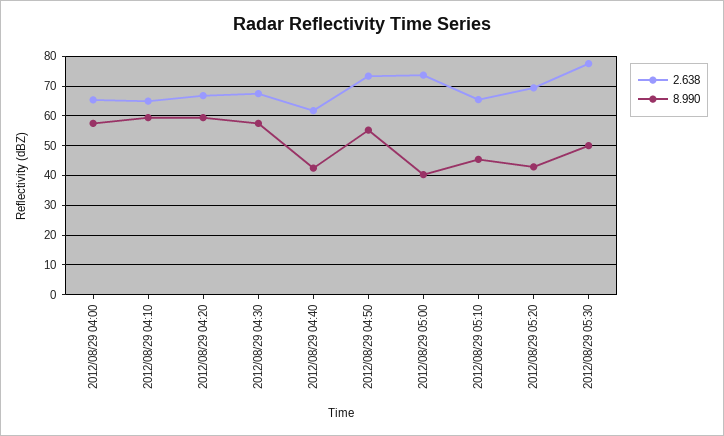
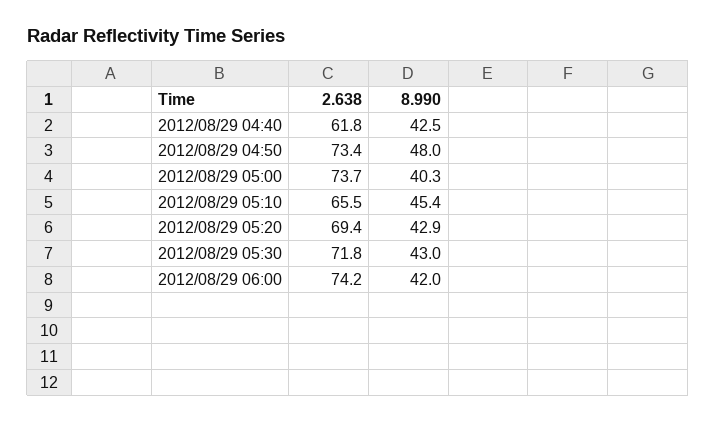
2.638, 2012/08/29 04:00: 65 -> none
8.990, 2012/08/29 04:00: 57.5 -> none
2.638, 2012/08/29 04:10: 65 -> none
8.990, 2012/08/29 04:10: 60 -> none
2.638, 2012/08/29 04:20: 67.5 -> none
8.990, 2012/08/29 04:20: 60 -> none
2.638, 2012/08/29 04:30: 67.5 -> none
8.990, 2012/08/29 04:30: 57.5 -> none
8.990, 2012/08/29 04:50: 55 -> 48
2.638, 2012/08/29 05:30: 77.5 -> 71.8
8.990, 2012/08/29 05:30: 50 -> 43
2.638, 2012/08/29 06:00: none -> 74.2
8.990, 2012/08/29 06:00: none -> 42

